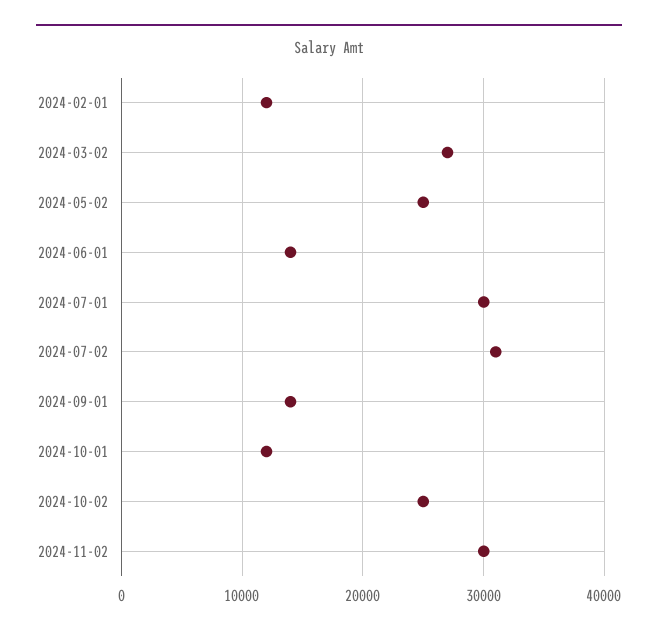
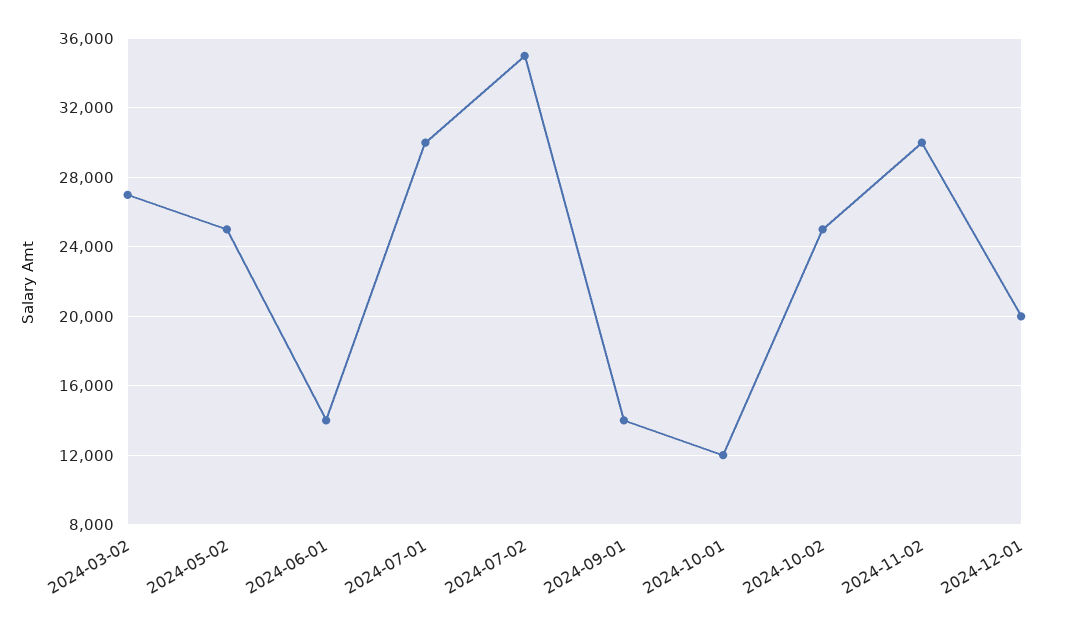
2024-02-01: 12000 -> none
2024-07-02: 31000 -> 35000
2024-12-01: none -> 20000

